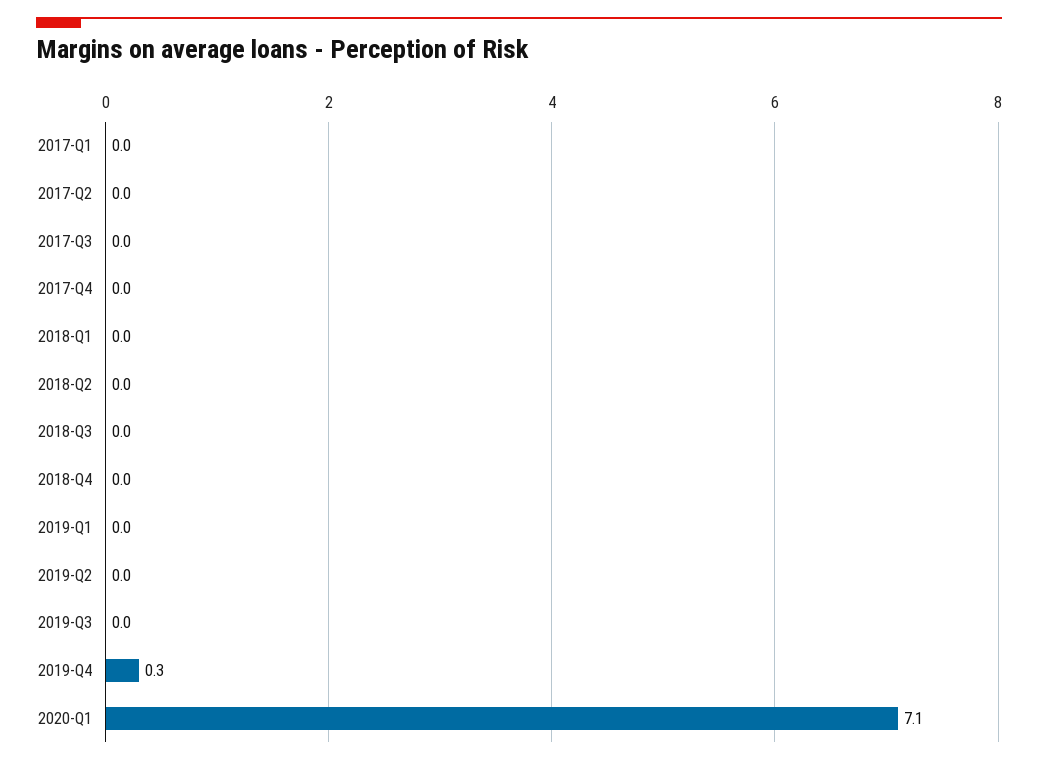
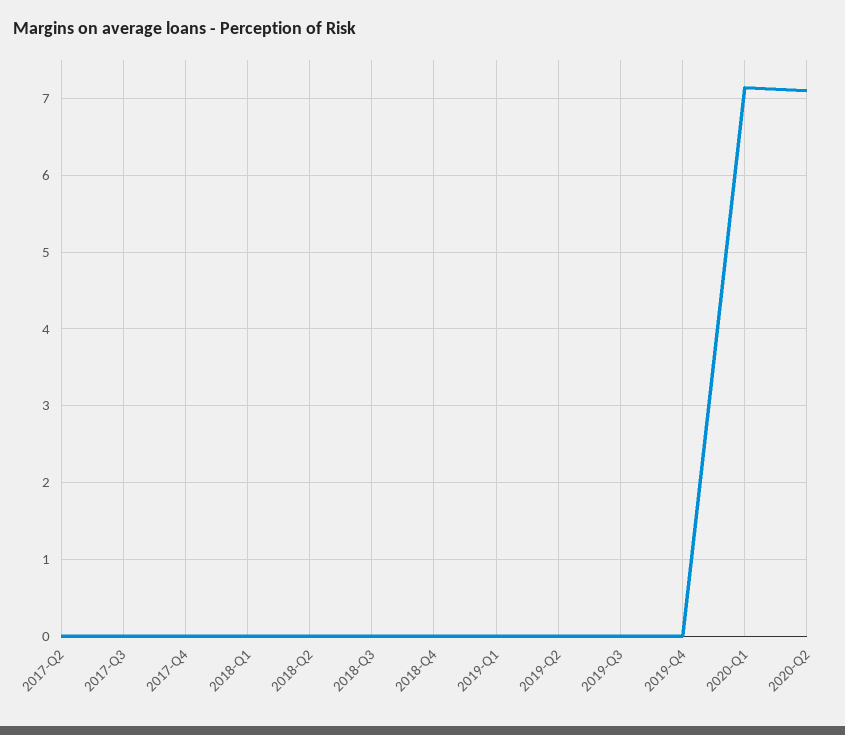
2017-Q1: 0 -> none
2019-Q4: 0.3 -> 0
2020-Q2: none -> 7.1

